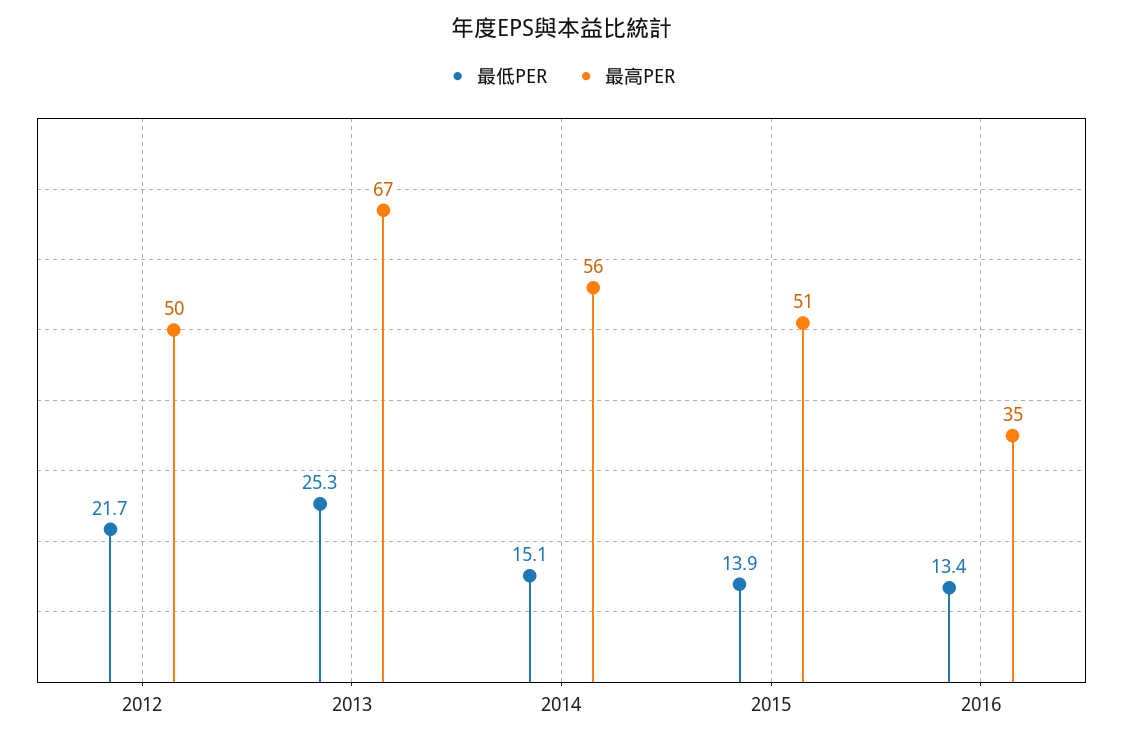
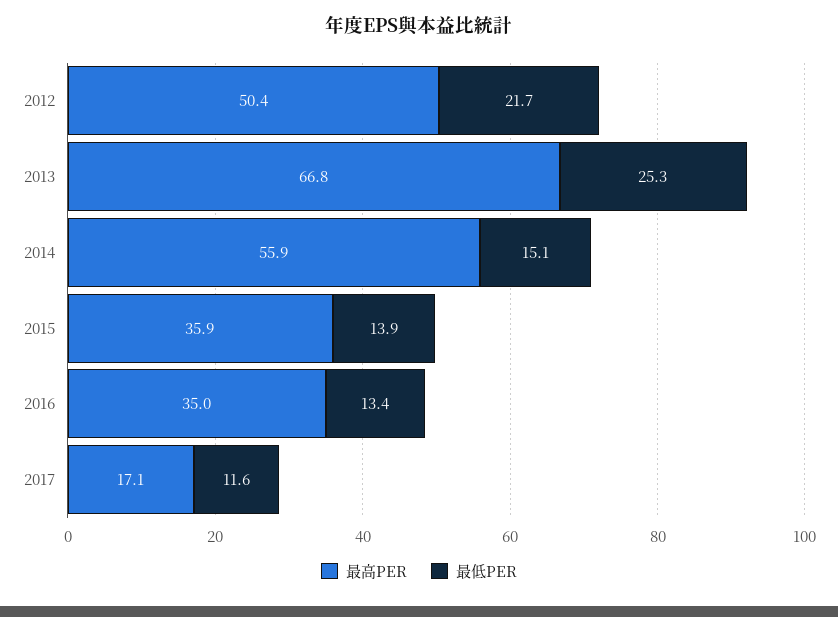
最高PER, 2015: 51 -> 35.9
最高PER, 2017: none -> 17.1
最低PER, 2017: none -> 11.6

